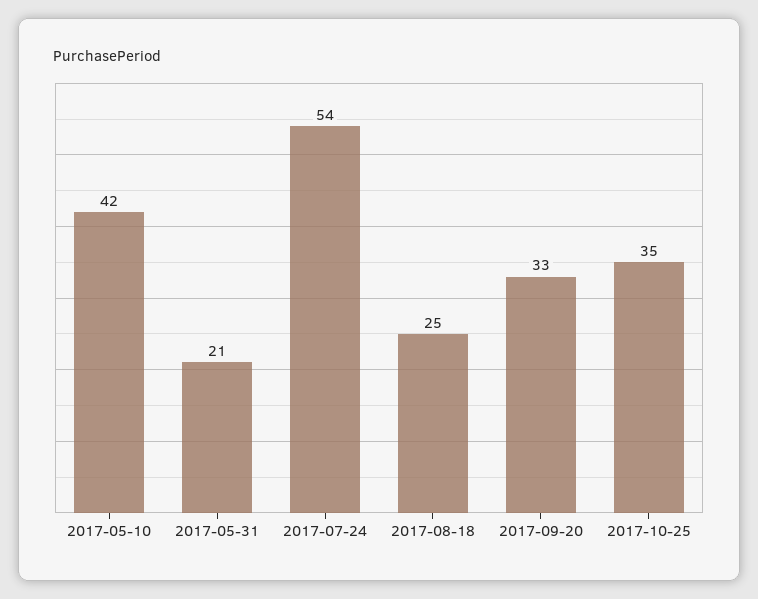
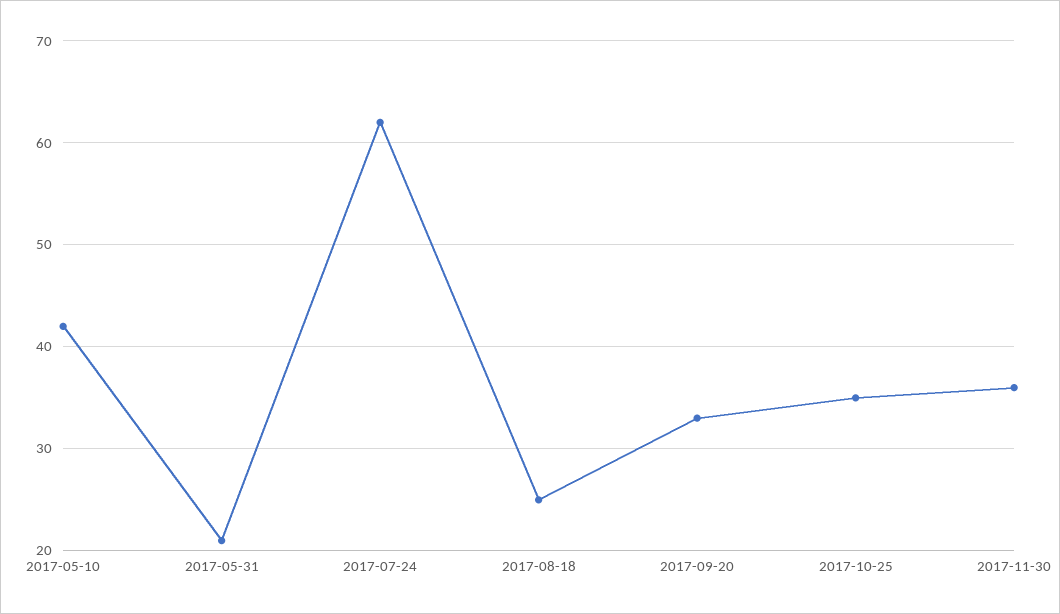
2017-07-24: 54 -> 62
2017-11-30: none -> 36

